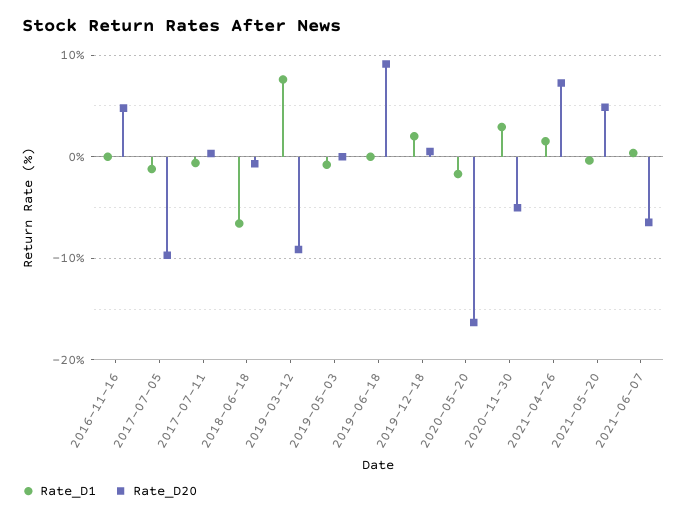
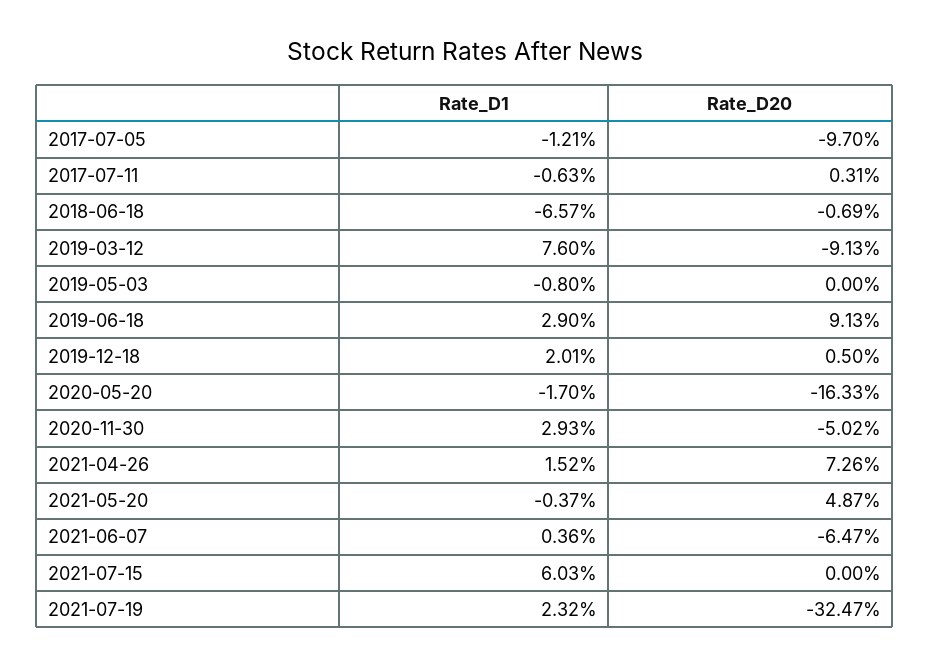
Rate_D1, 2016-11-16: 0 -> none
Rate_D20, 2016-11-16: 5 -> none
Rate_D1, 2019-06-18: 0 -> 2.9
Rate_D1, 2021-07-15: none -> 6.03
Rate_D20, 2021-07-15: none -> 0
Rate_D1, 2021-07-19: none -> 2.32
Rate_D20, 2021-07-19: none -> -32.47

